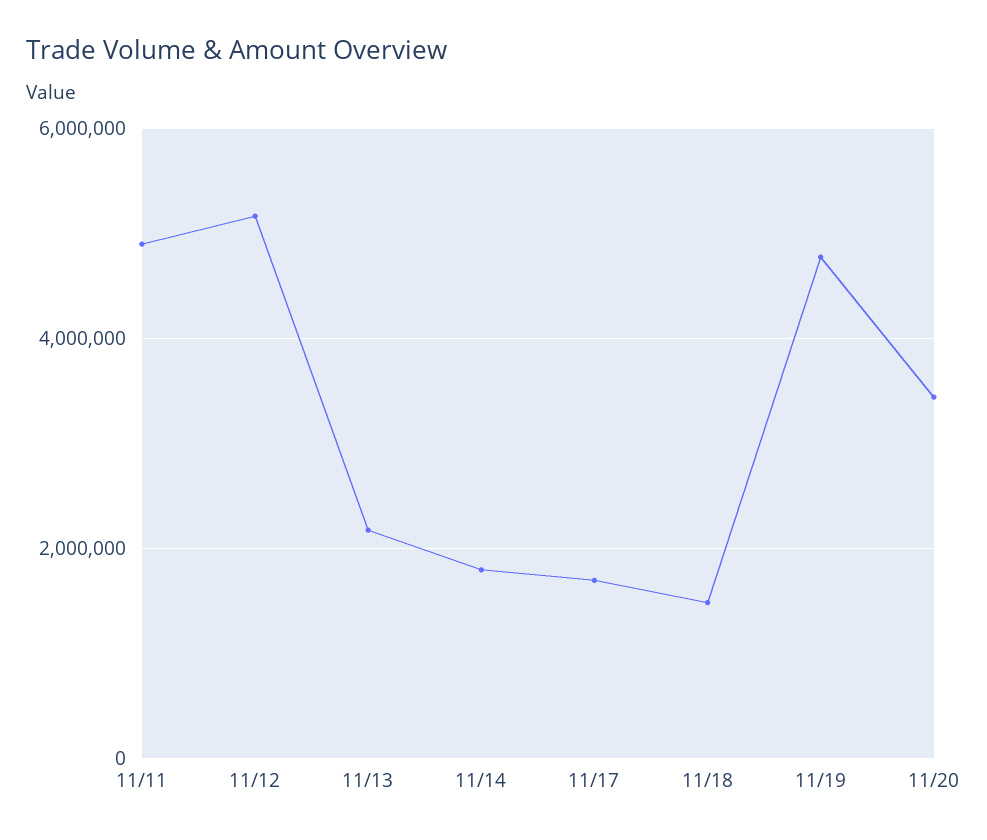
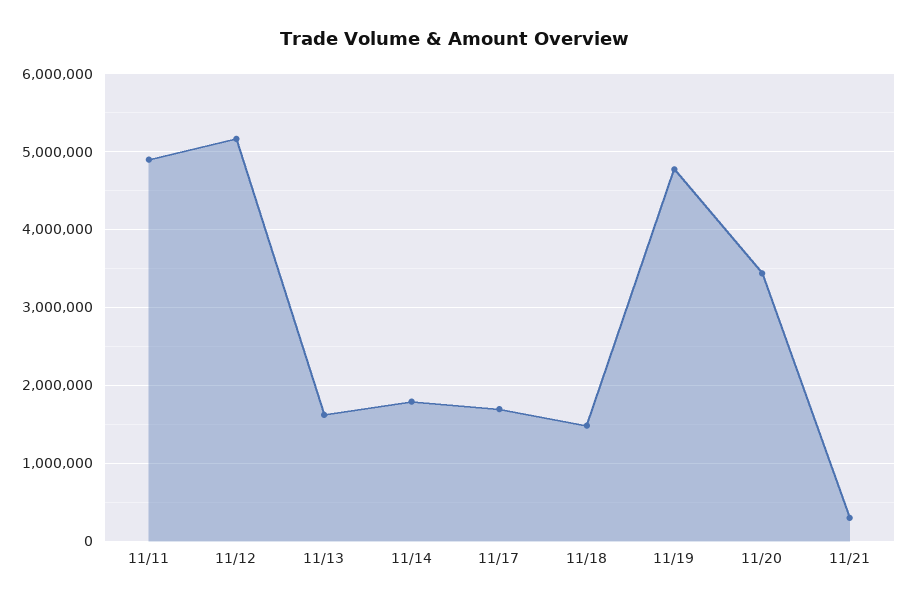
11/13: 2200000 -> 1600000
11/21: none -> 300000

